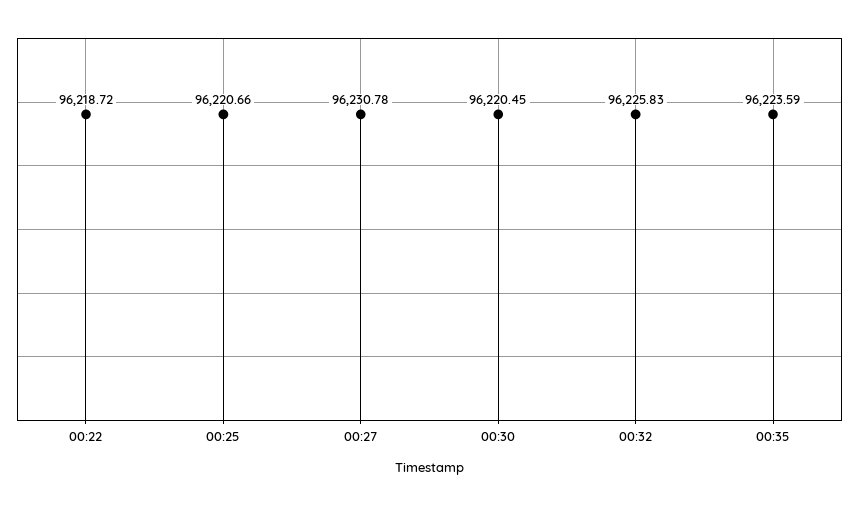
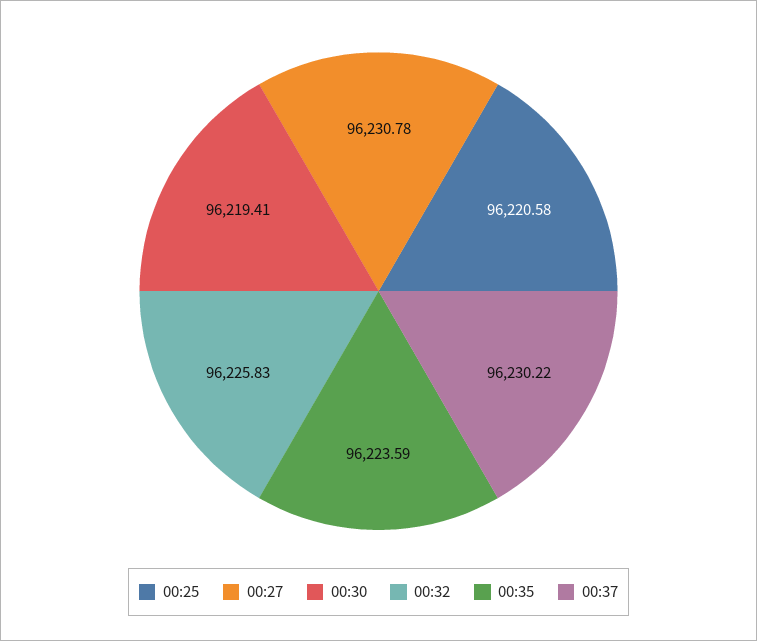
00:22: 96218.72 -> none
00:25: 96220.66 -> 96220.58
00:30: 96220.45 -> 96219.41
00:37: none -> 96230.22

